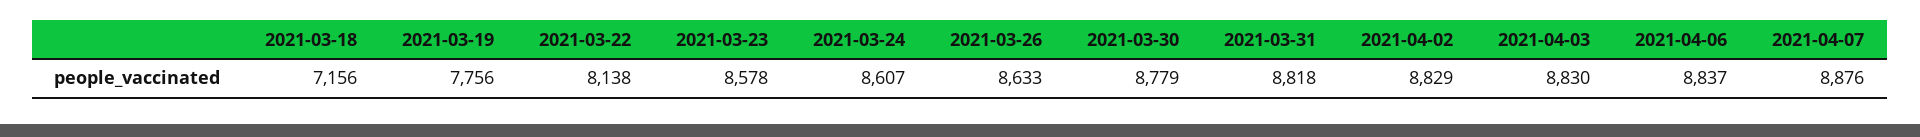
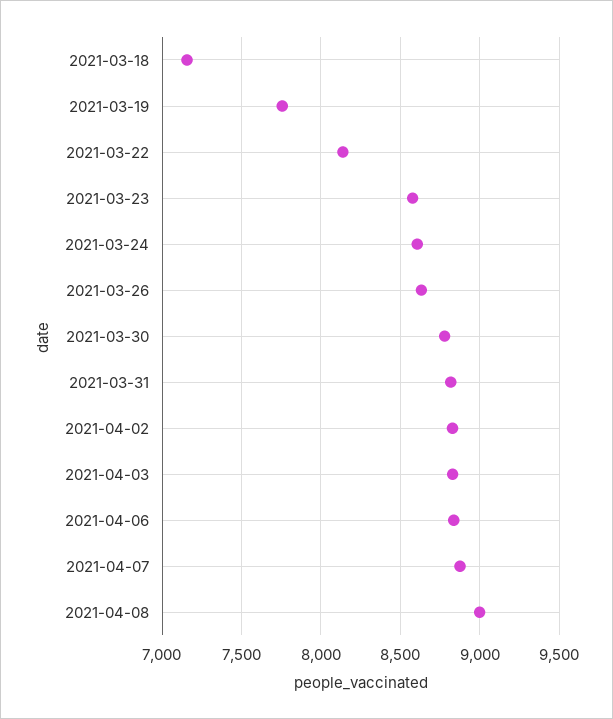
2021-04-08: none -> 9000

